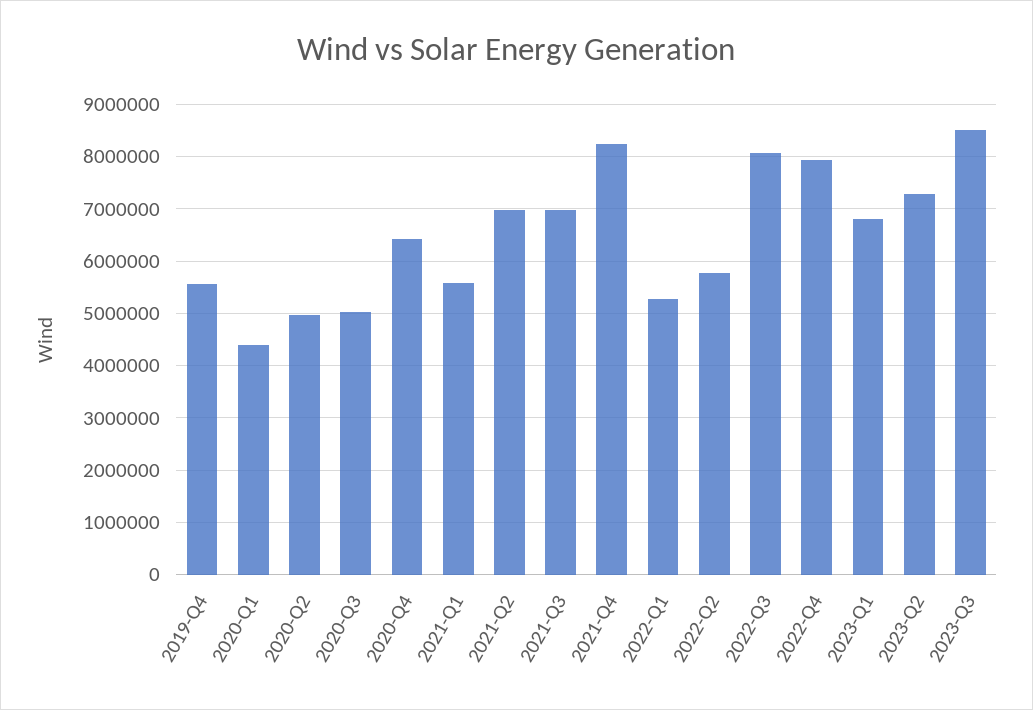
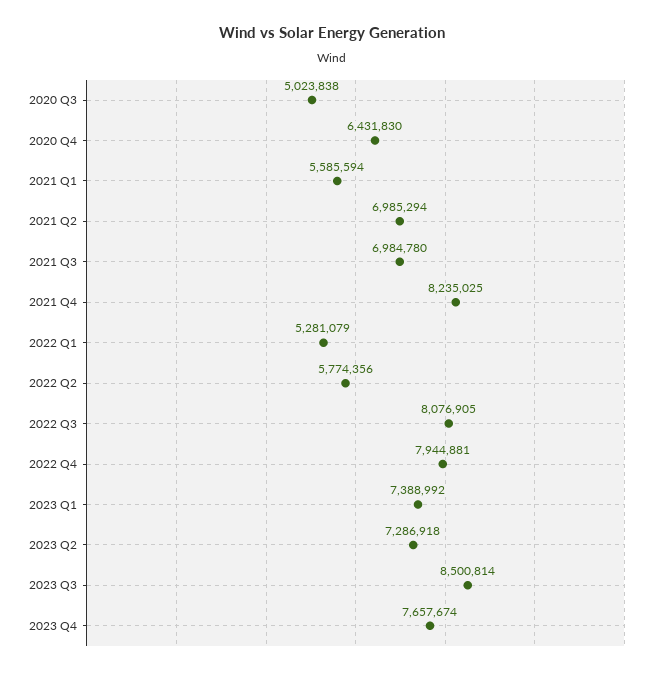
2019-Q4: 5600000 -> none
2020-Q1: 4400000 -> none
2020-Q2: 5000000 -> none
2023-Q1: 6800000 -> 7388992
2023 Q4: none -> 7657674

